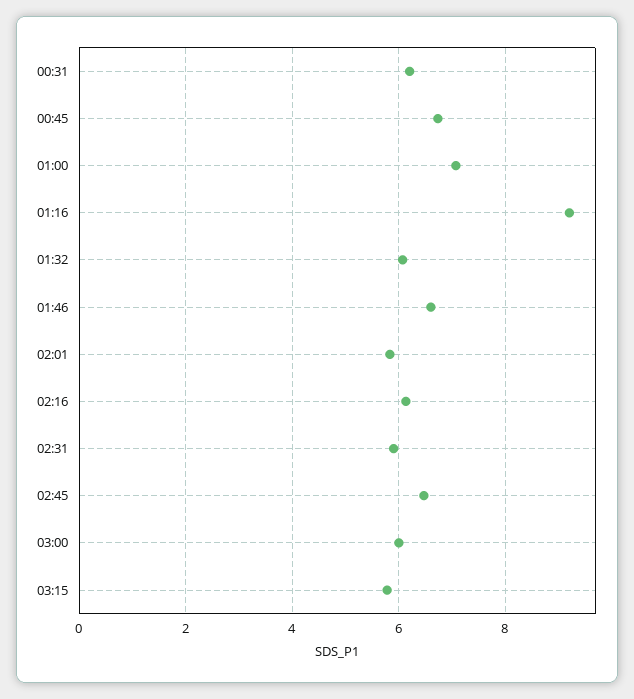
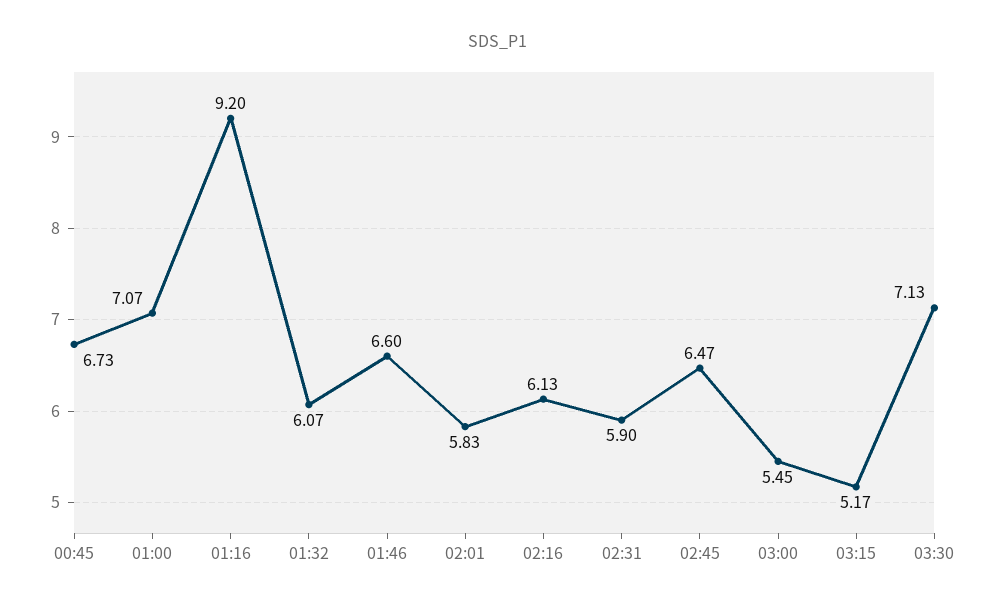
00:31: 6.2 -> none
03:00: 6 -> 5.45
03:15: 5.8 -> 5.17
03:30: none -> 7.13

